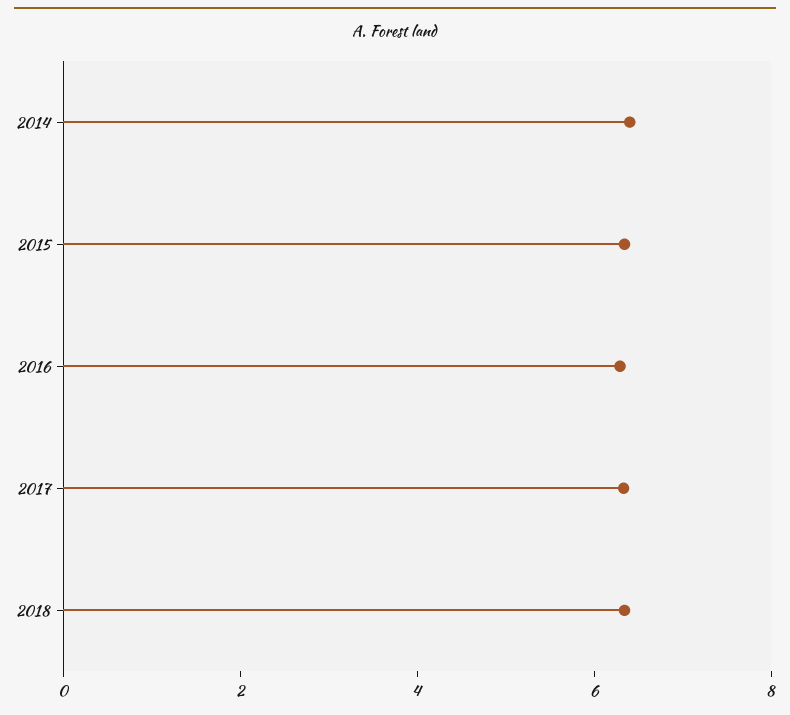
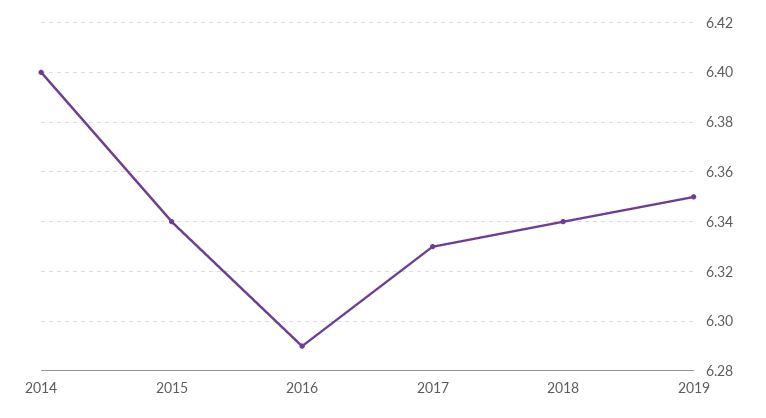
2019: none -> 6.35

